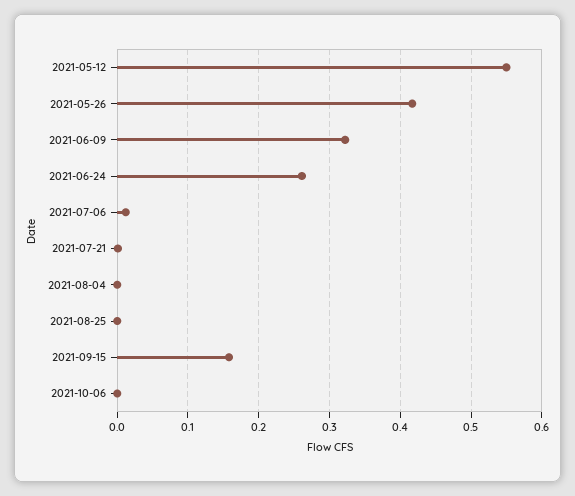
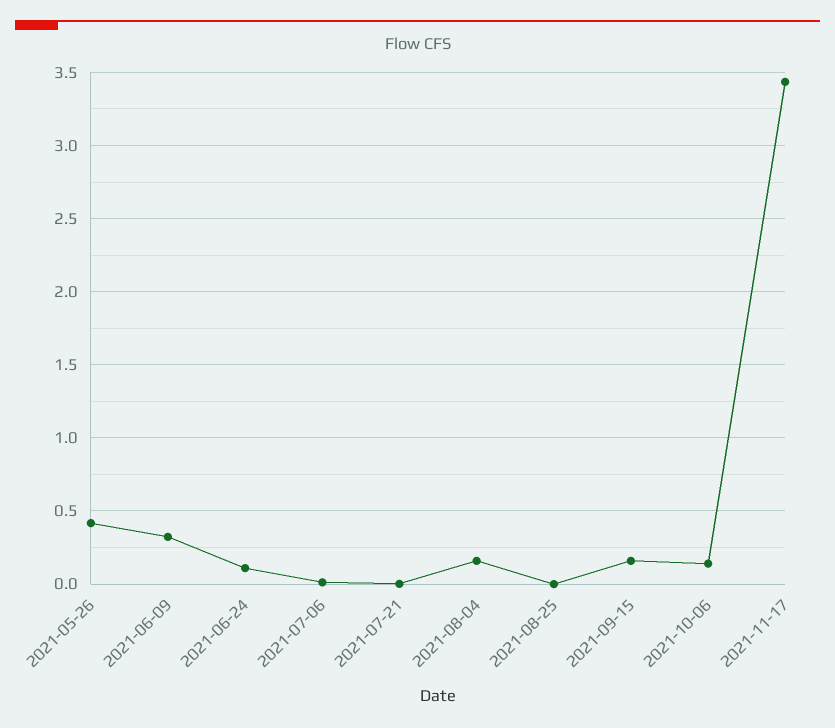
2021-05-12: 0.55 -> none
2021-06-24: 0.26 -> 0.1
2021-08-04: 0 -> 0.15
2021-10-06: 0 -> 0.15
2021-11-17: none -> 3.45

